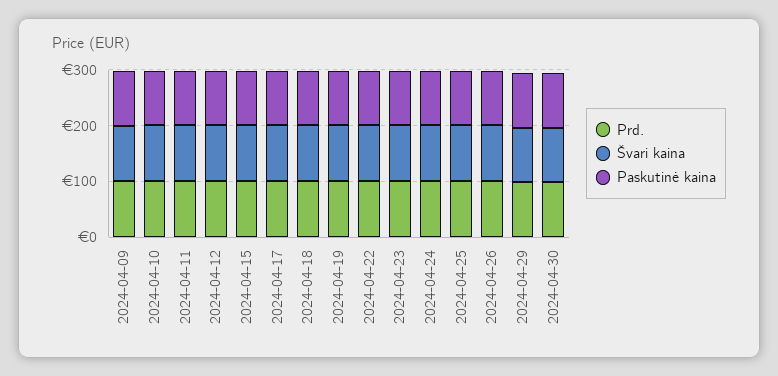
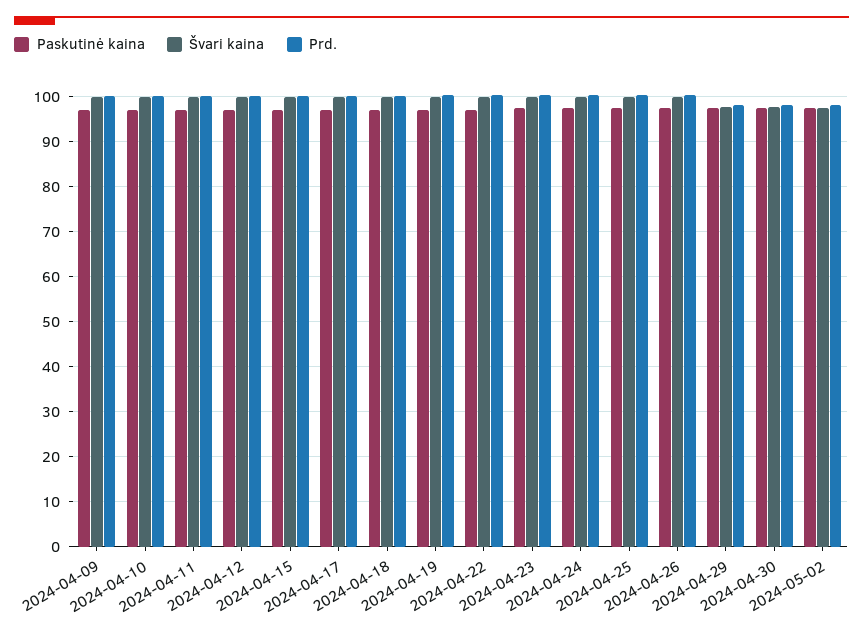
Paskutinė kaina, 2024-05-02: none -> 98
Švari kaina, 2024-05-02: none -> 98
Prd., 2024-05-02: none -> 98

